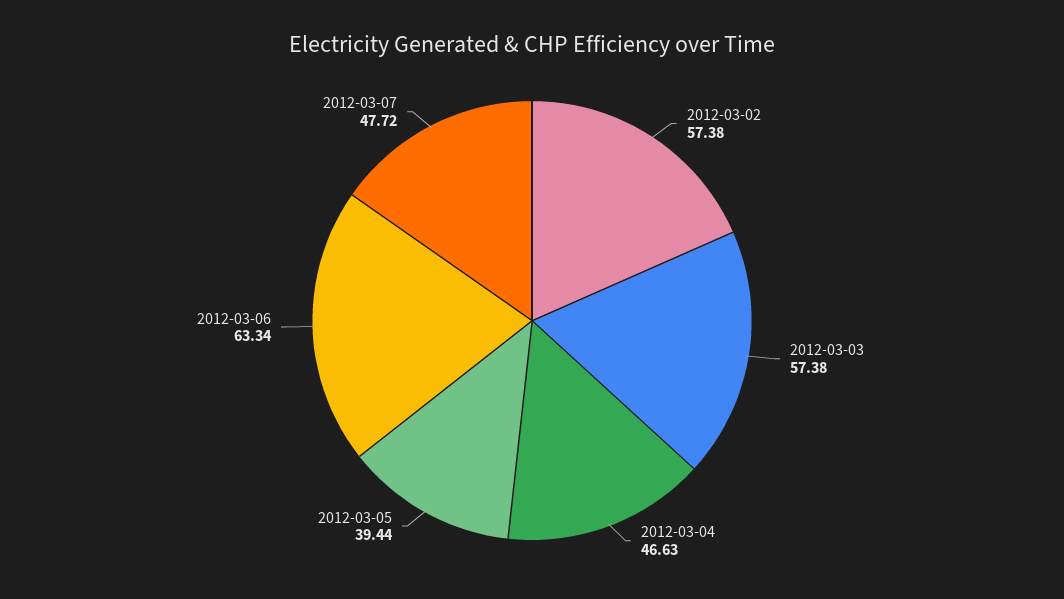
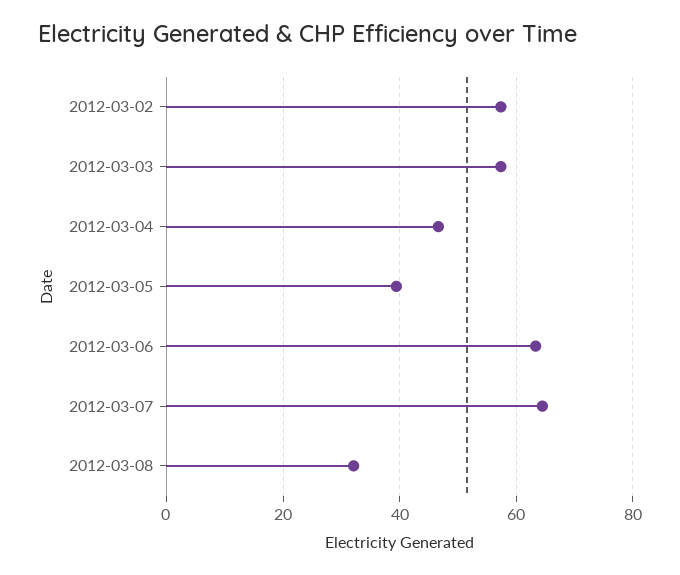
2012-03-07: 47.72 -> 64
2012-03-08: none -> 32

